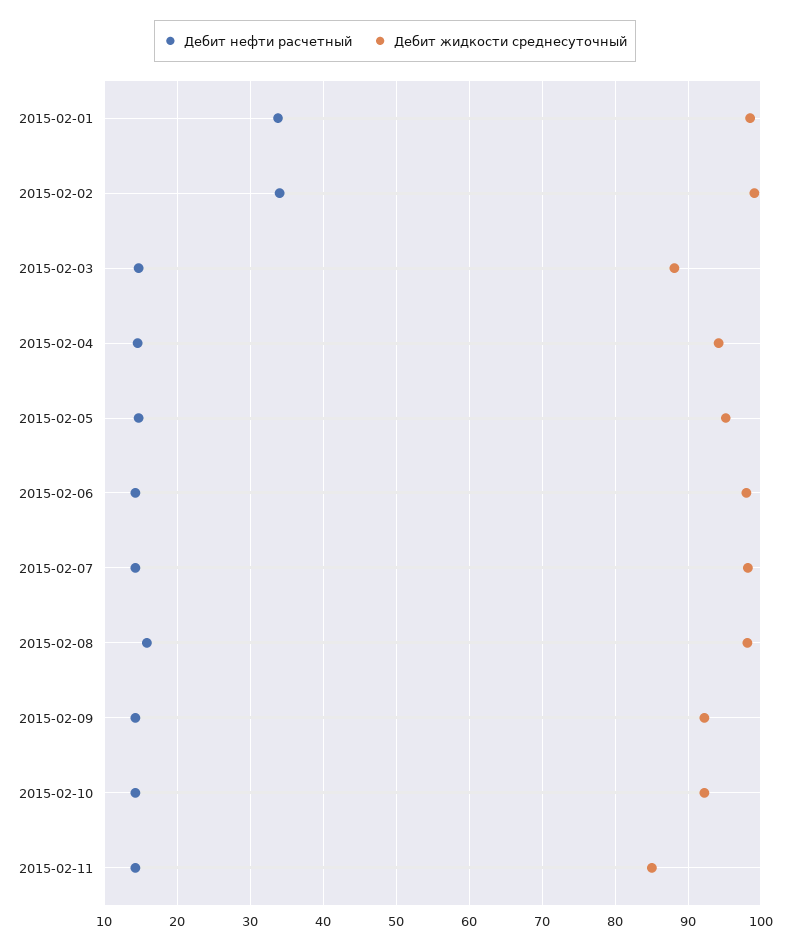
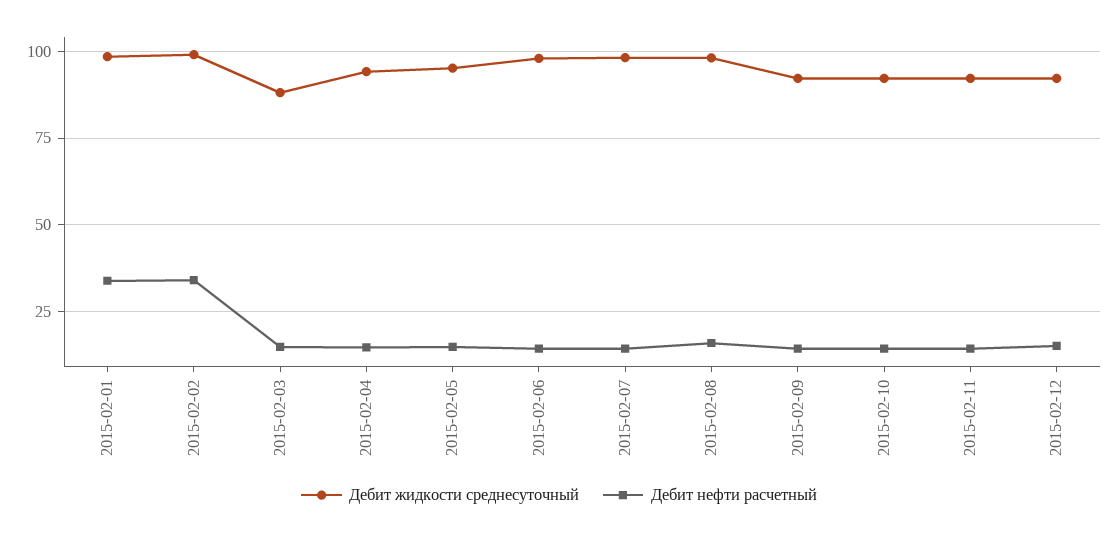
Дебит жидкости среднесуточный, 2015-02-11: 85 -> 92.5
Дебит жидкости среднесуточный, 2015-02-12: none -> 92.5
Дебит нефти расчетный, 2015-02-12: none -> 15

